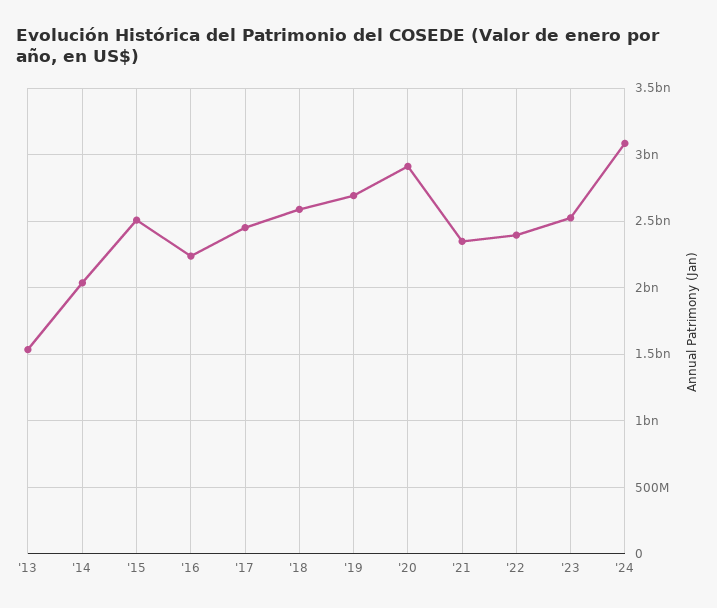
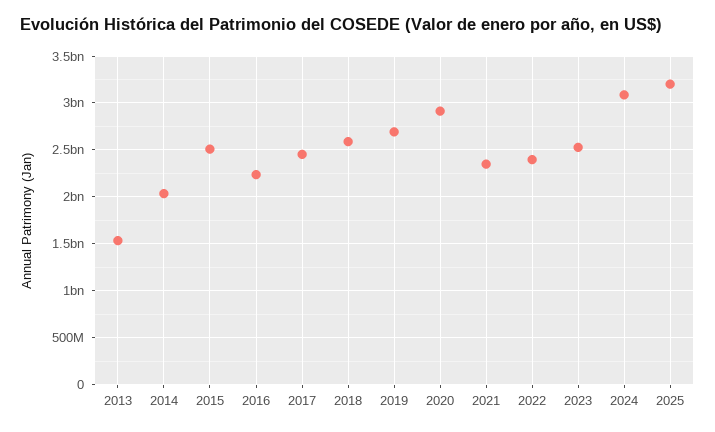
2025: none -> 3200000000

